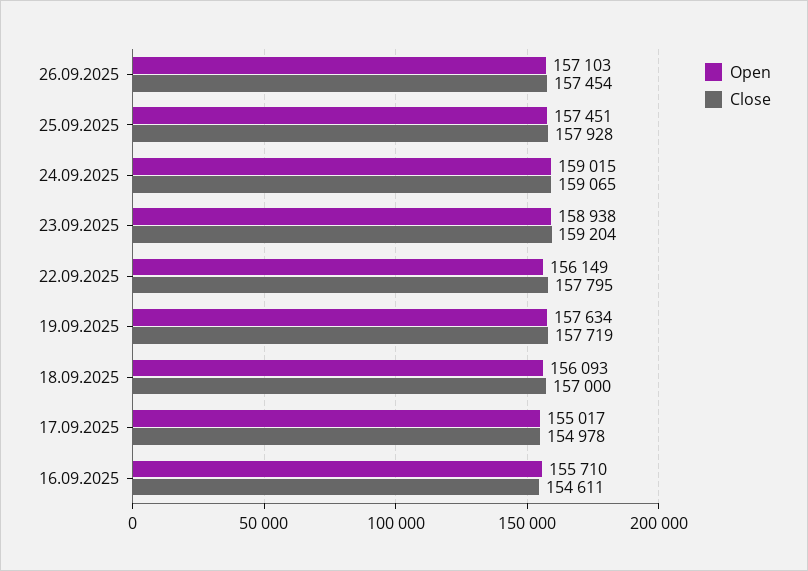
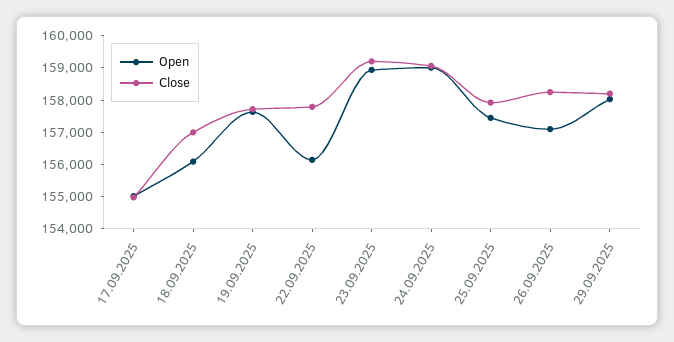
Close, 26.09.2025: 157454 -> 158250
Open, 16.09.2025: 155710 -> none
Close, 16.09.2025: 154611 -> none
Open, 29.09.2025: none -> 158000
Close, 29.09.2025: none -> 158250

